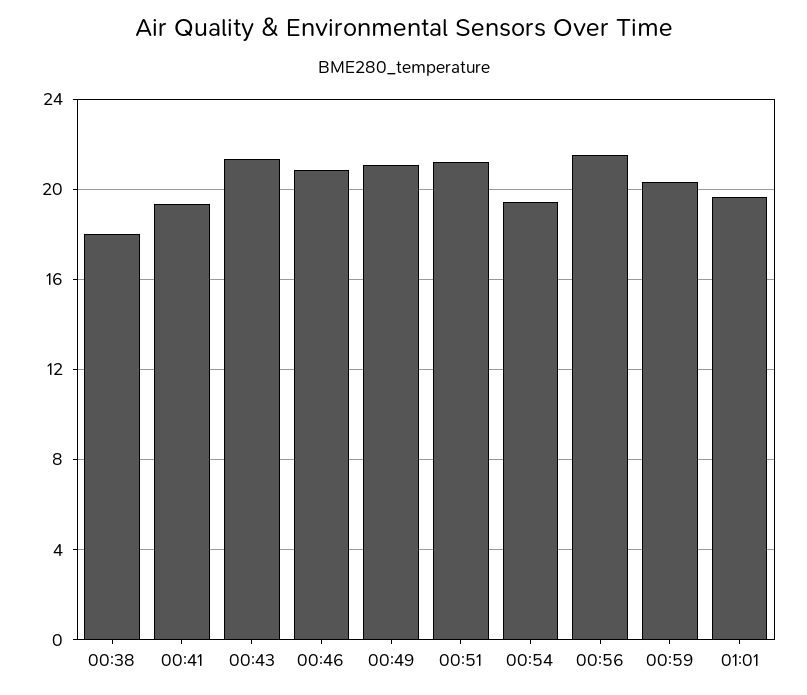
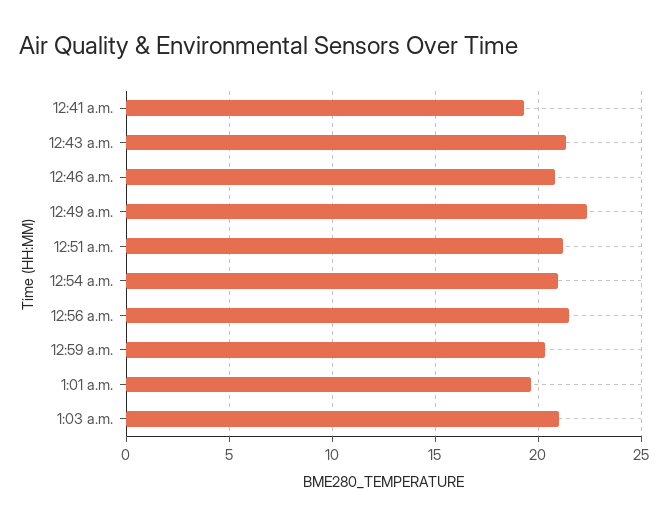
00:38: 18 -> none
00:49: 21 -> 22.5
00:54: 19.5 -> 21
1:03 a.m.: none -> 21

